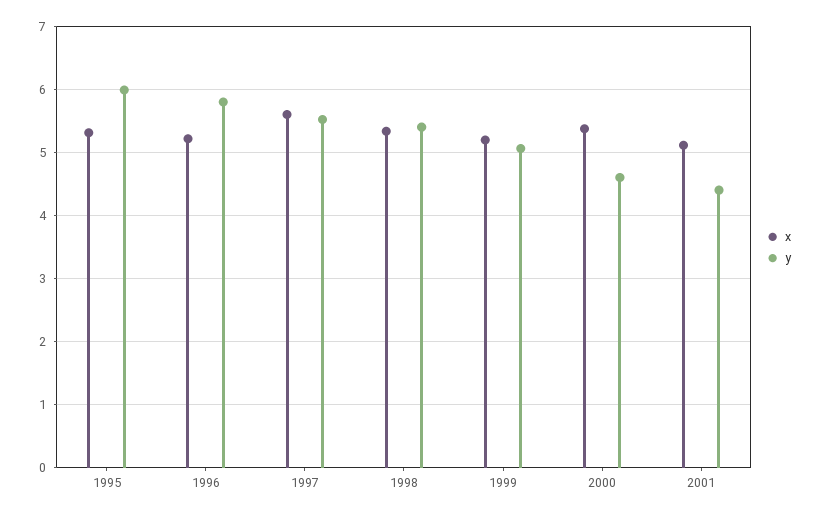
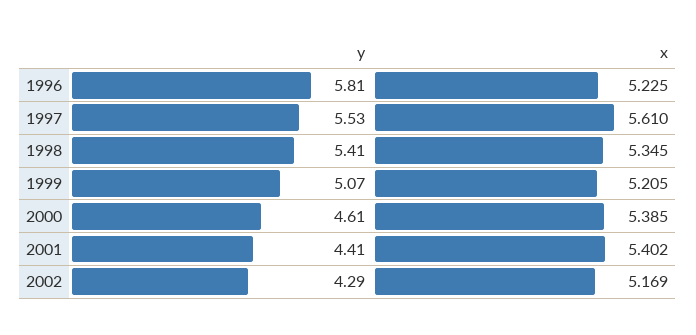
x, 1995: 5.3 -> none
y, 1995: 6 -> none
x, 2001: 5.1 -> 5.402
y, 2002: none -> 4.29
x, 2002: none -> 5.169

